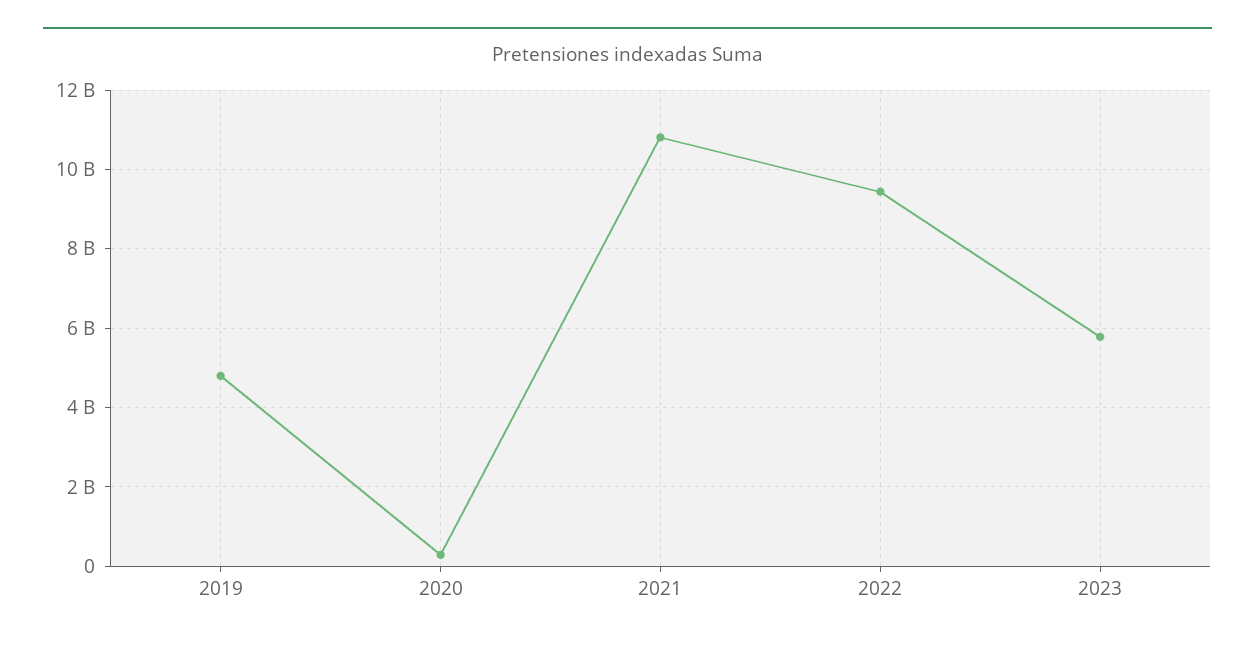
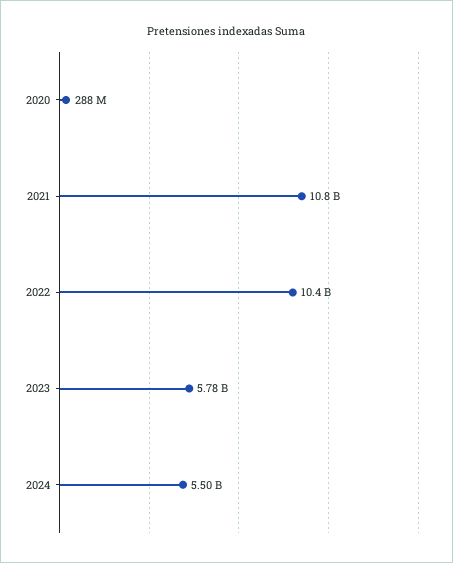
2019: 4800000000 -> none
2022: 9400000000 -> 10400000000
2024: none -> 5500000000

